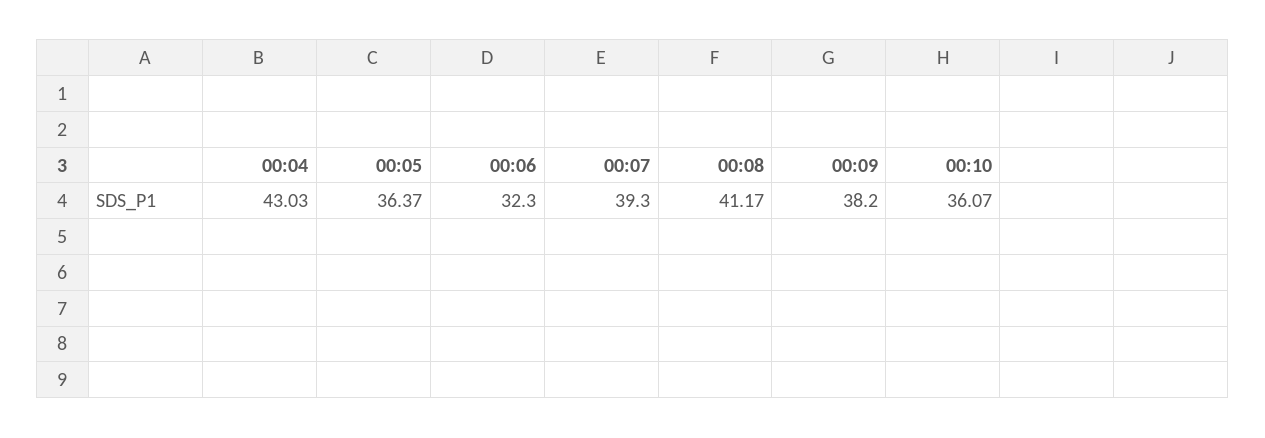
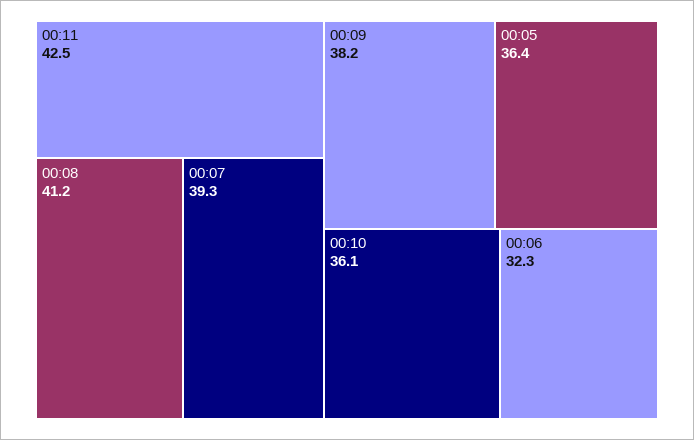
00:04: 43.03 -> none
00:11: none -> 42.5

